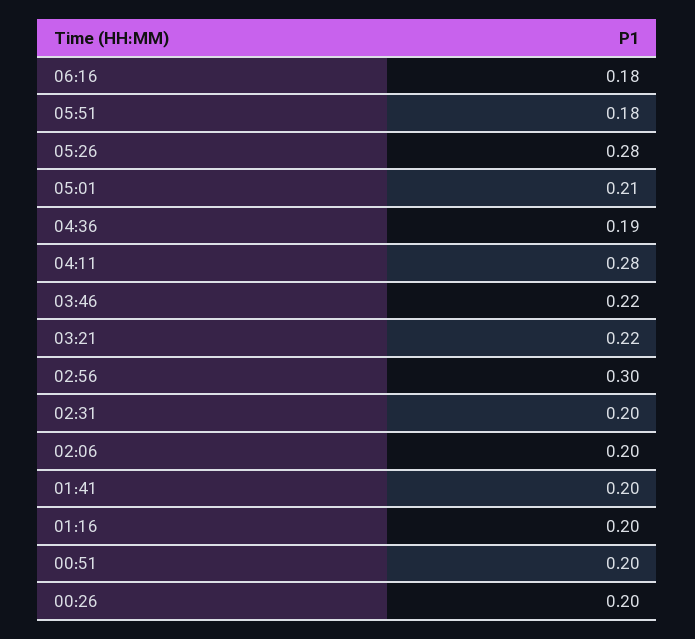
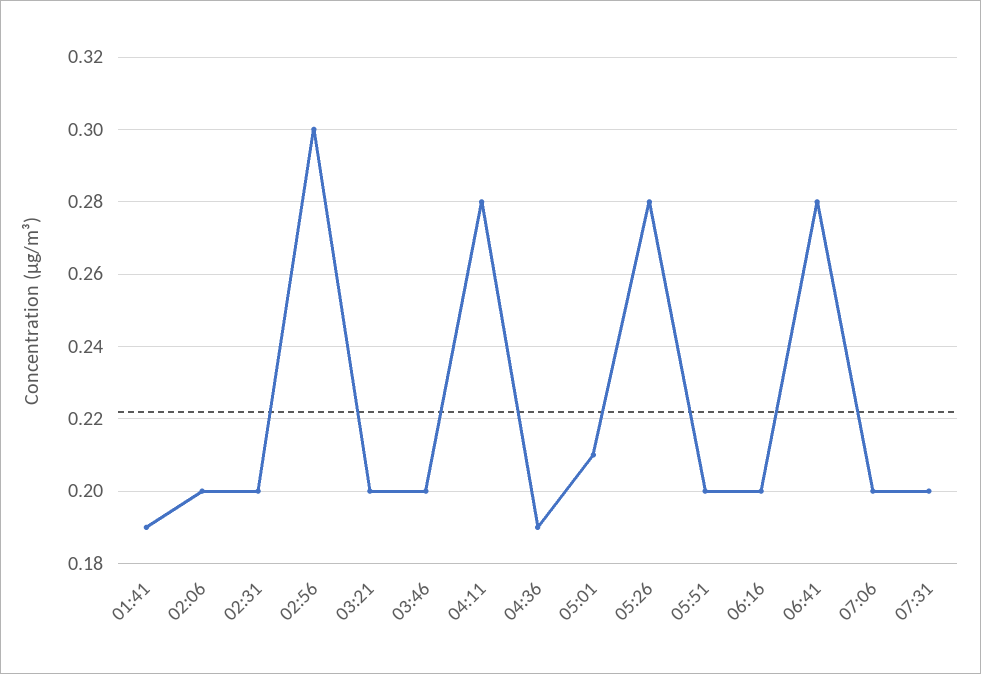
06:16: 0.18 -> 0.2
05:51: 0.18 -> 0.2
03:46: 0.22 -> 0.2
03:21: 0.22 -> 0.2
01:41: 0.2 -> 0.19
01:16: 0.2 -> none
00:51: 0.2 -> none
00:26: 0.2 -> none
06:41: none -> 0.28
07:06: none -> 0.2
07:31: none -> 0.2

